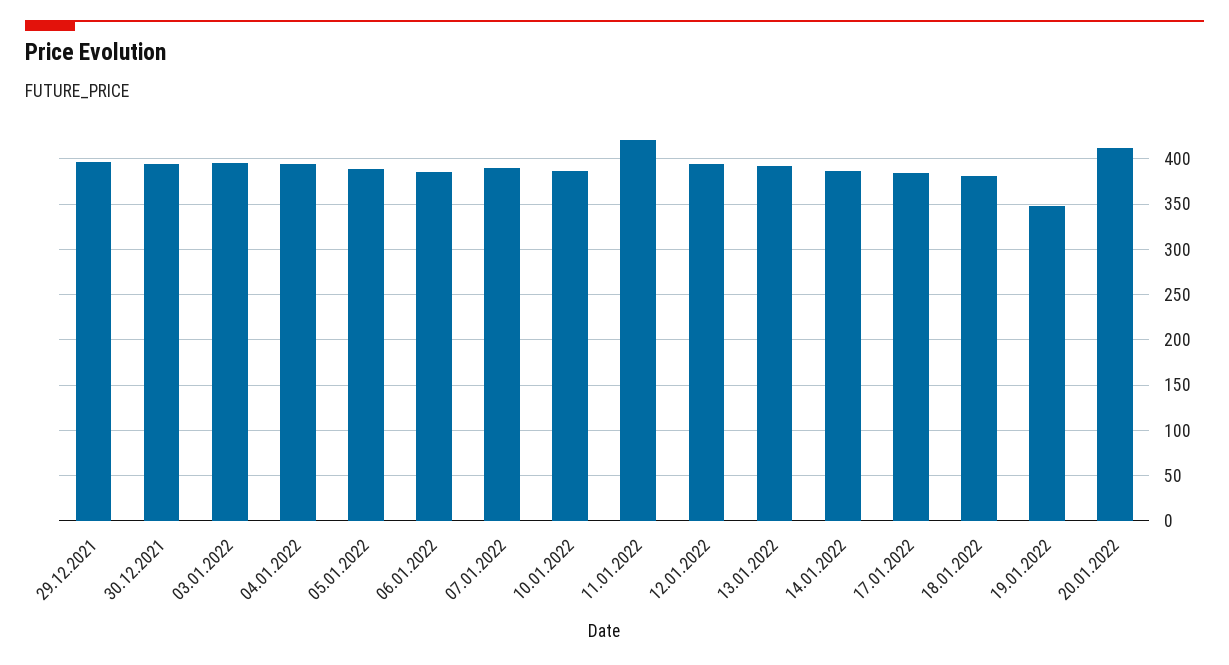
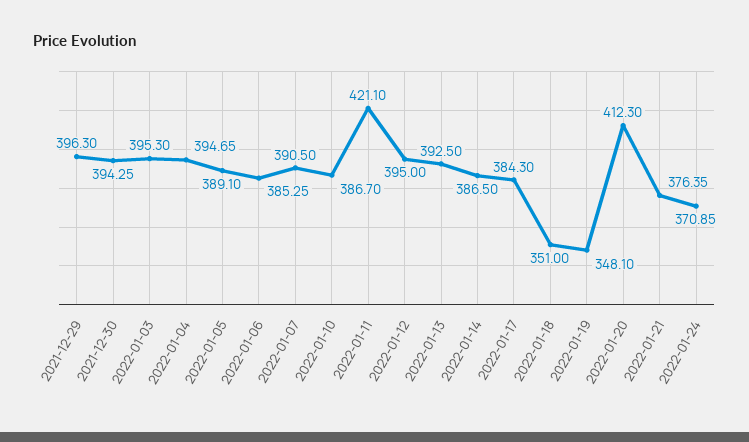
18.01.2022: 380 -> 351
2022-01-21: none -> 376.35
2022-01-24: none -> 370.85

